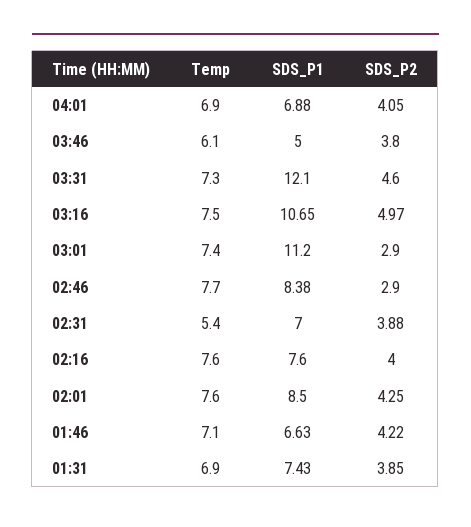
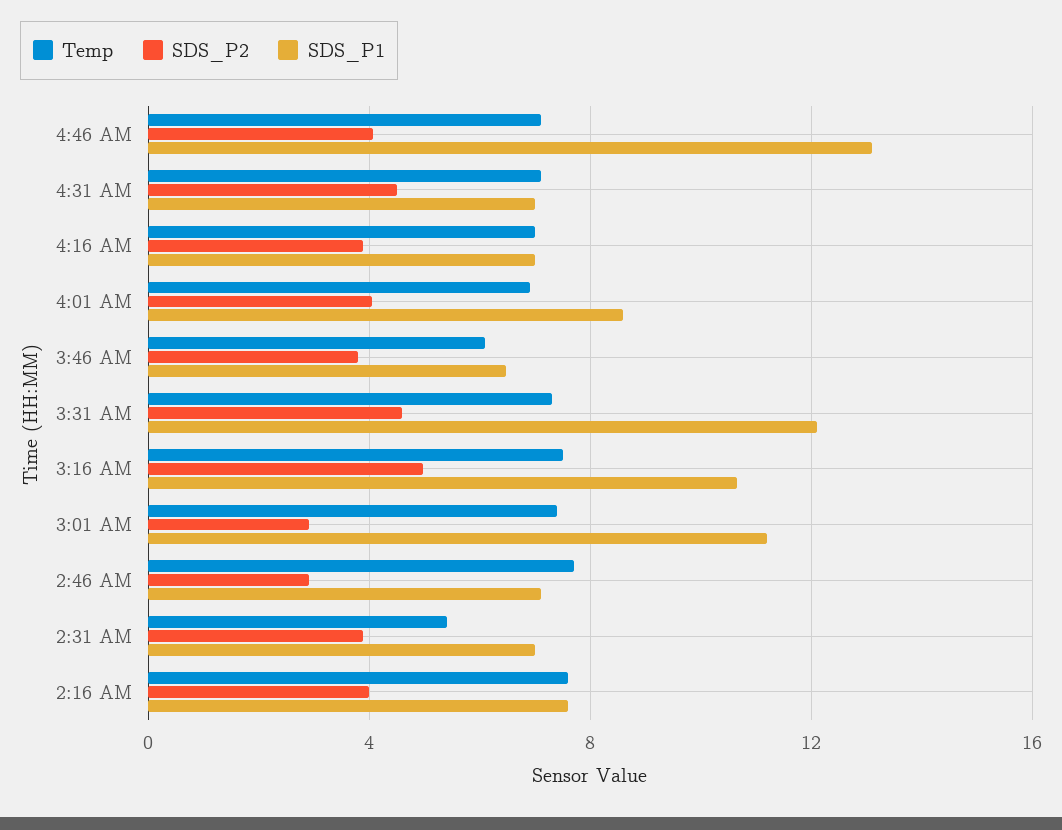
SDS_P1, 04:01: 6.88 -> 8.5
SDS_P1, 03:46: 5 -> 6.5
SDS_P1, 02:46: 8.38 -> 7
Temp, 02:01: 7.6 -> none
SDS_P1, 02:01: 8.5 -> none
SDS_P2, 02:01: 4.25 -> none
Temp, 01:46: 7.1 -> none
SDS_P1, 01:46: 6.63 -> none
SDS_P2, 01:46: 4.22 -> none
Temp, 01:31: 6.9 -> none
SDS_P1, 01:31: 7.43 -> none
SDS_P2, 01:31: 3.85 -> none
Temp, 4:46 AM: none -> 7
SDS_P2, 4:46 AM: none -> 4
SDS_P1, 4:46 AM: none -> 13
Temp, 4:31 AM: none -> 7
SDS_P2, 4:31 AM: none -> 4.5
SDS_P1, 4:31 AM: none -> 7
Temp, 4:16 AM: none -> 7
SDS_P2, 4:16 AM: none -> 4
SDS_P1, 4:16 AM: none -> 7

